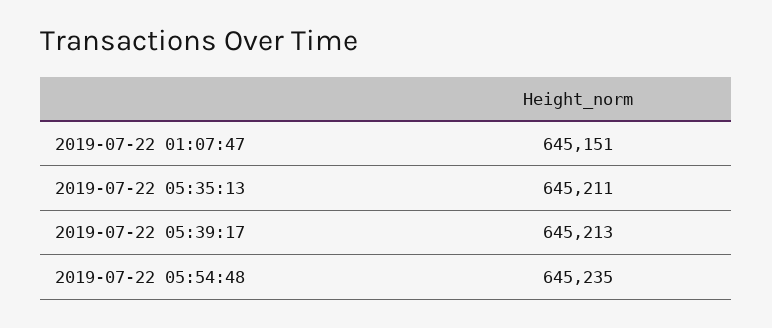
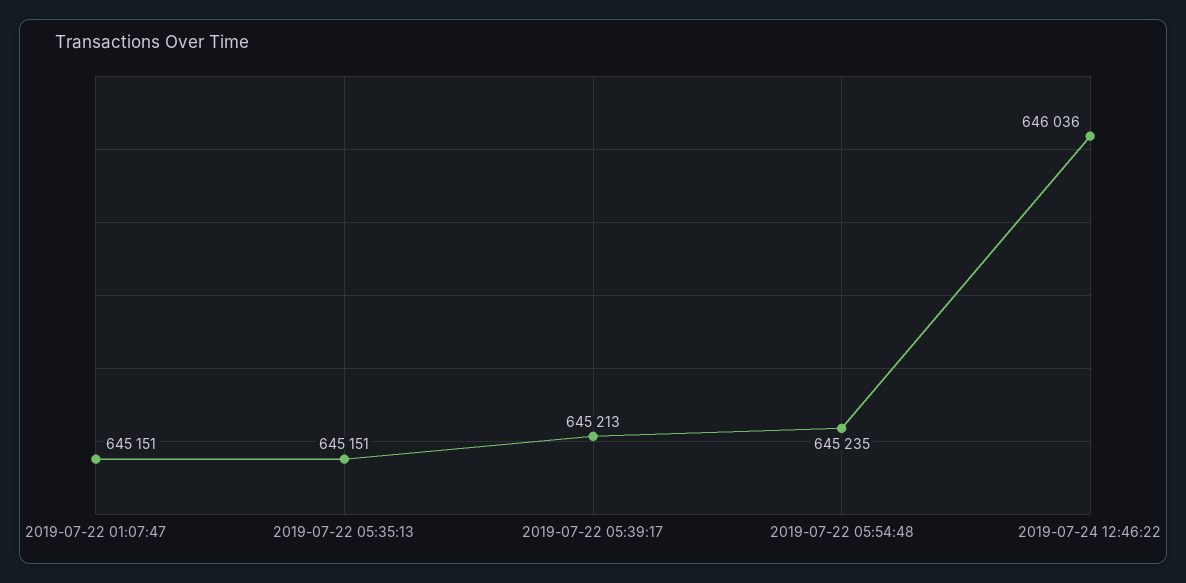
2019-07-22 05:35:13: 645211 -> 645151
2019-07-24 12:46:22: none -> 646036

